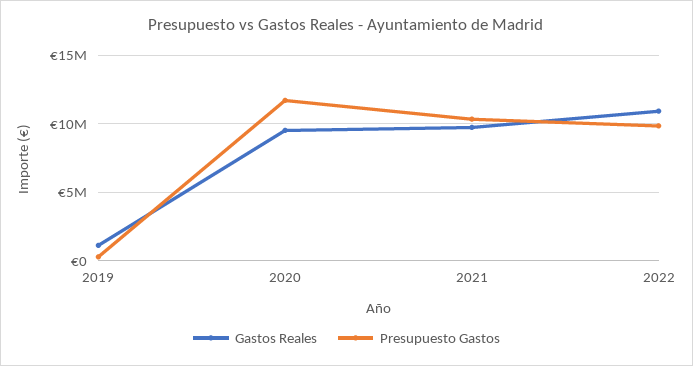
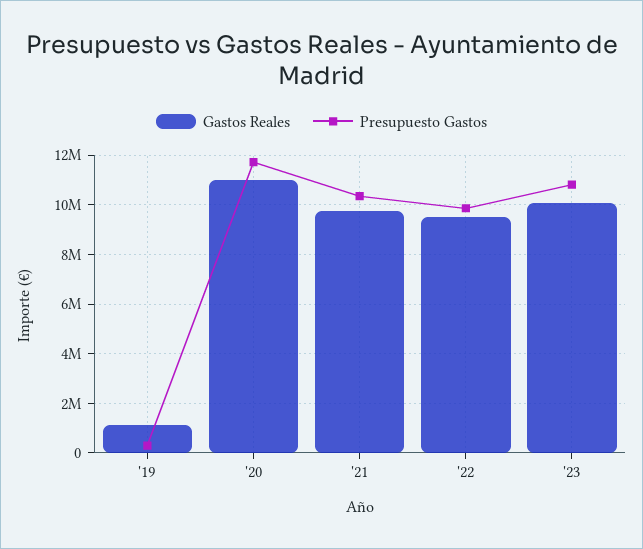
Gastos Reales, 2020: 9500000 -> 11000000
Gastos Reales, 2022: 11000000 -> 9500000
Gastos Reales, '23: none -> 10000000
Presupuesto Gastos, '23: none -> 10750000

